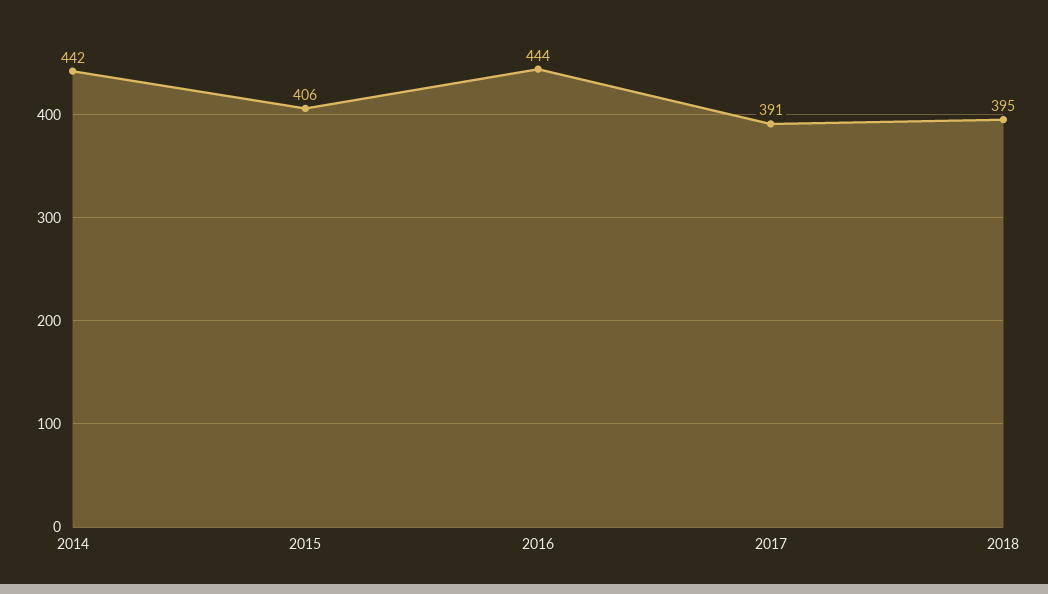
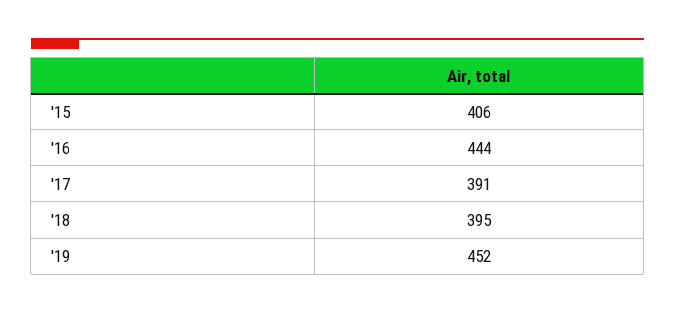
2014: 442 -> none
'19: none -> 452

